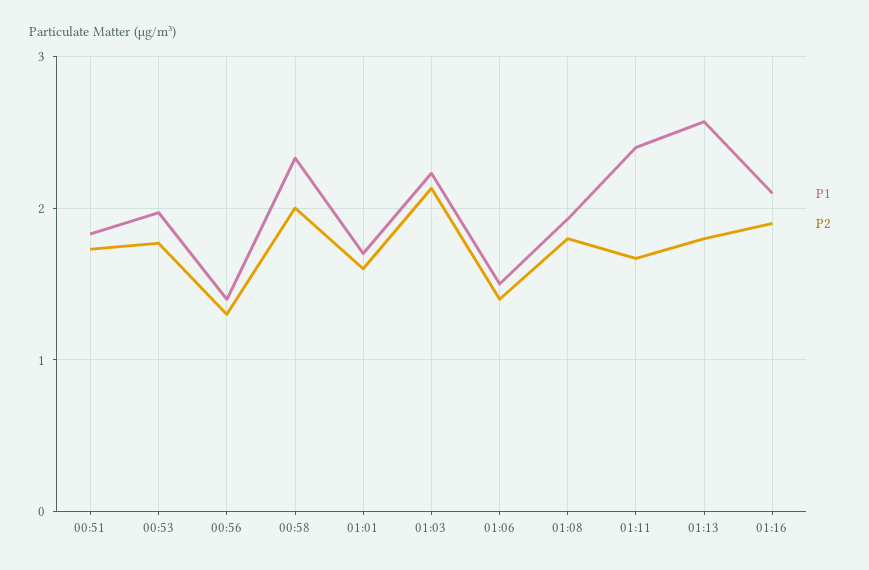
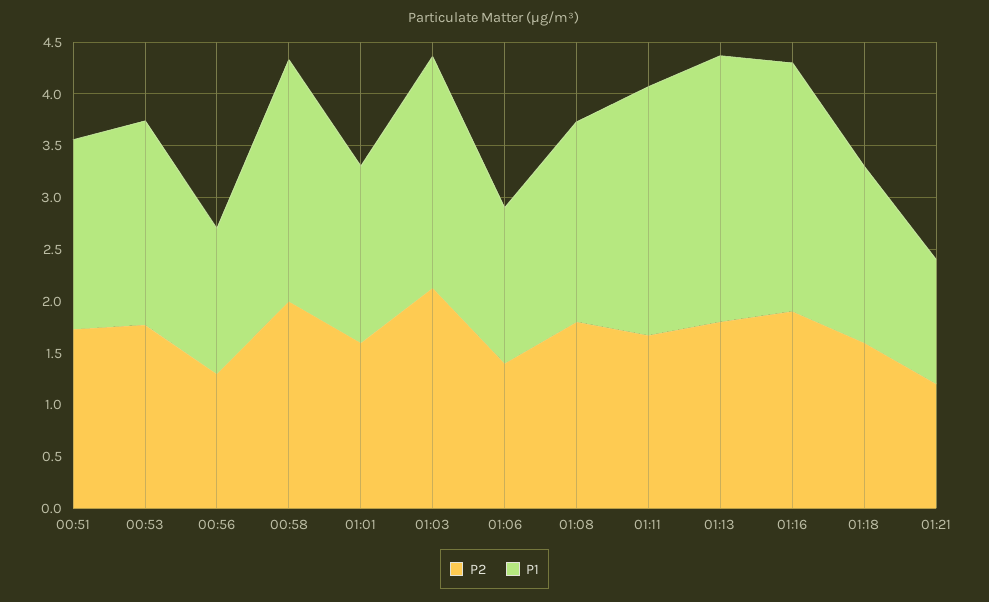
P1, 01:16: 2.1 -> 2.4
P2, 01:18: none -> 1.6
P1, 01:18: none -> 1.7
P2, 01:21: none -> 1.2
P1, 01:21: none -> 1.2

